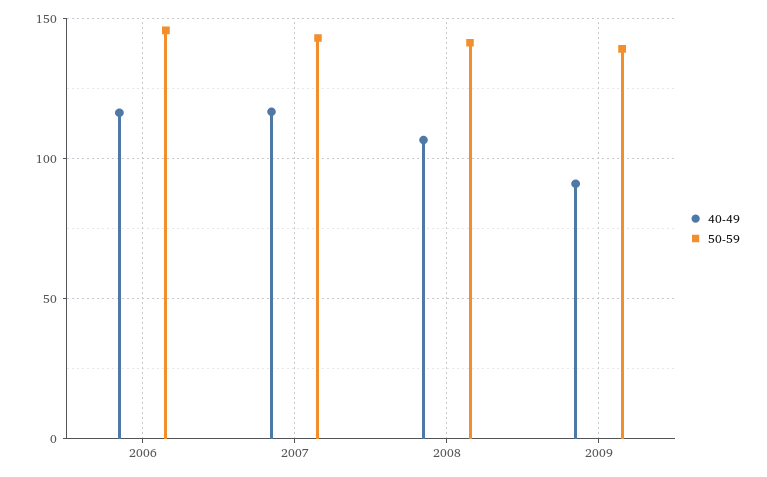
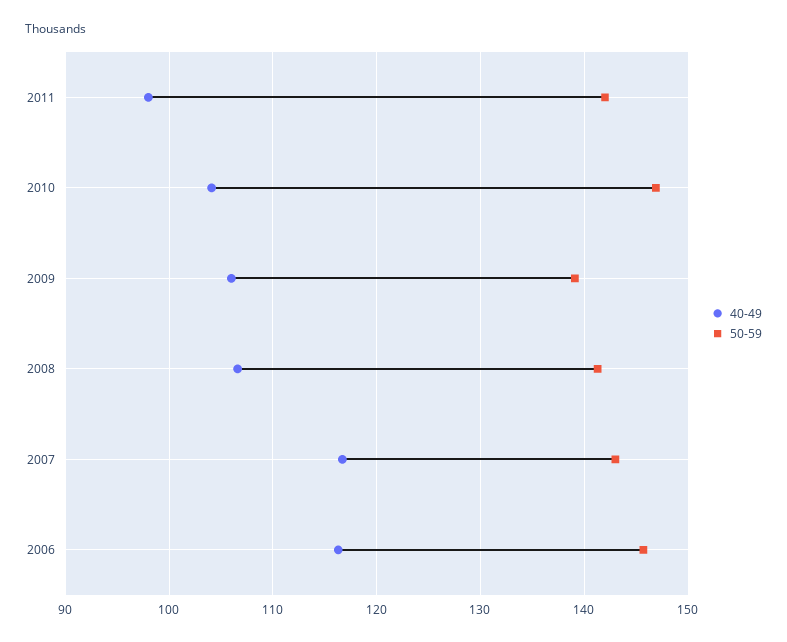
40-49, 2009: 90 -> 106
40-49, 2011: none -> 98
50-59, 2011: none -> 142
40-49, 2010: none -> 104
50-59, 2010: none -> 147

